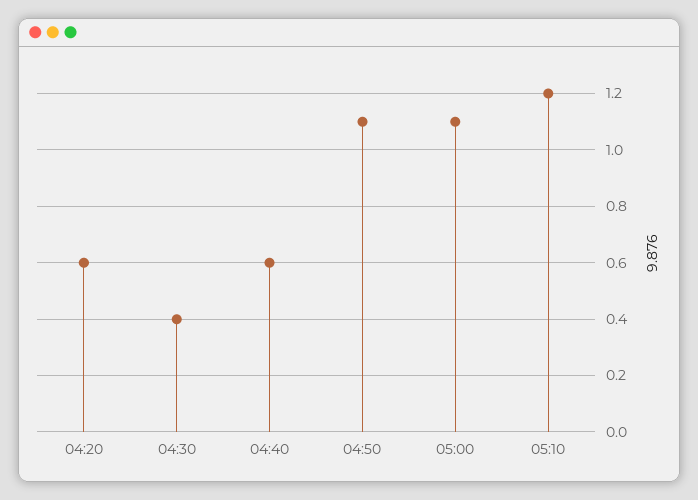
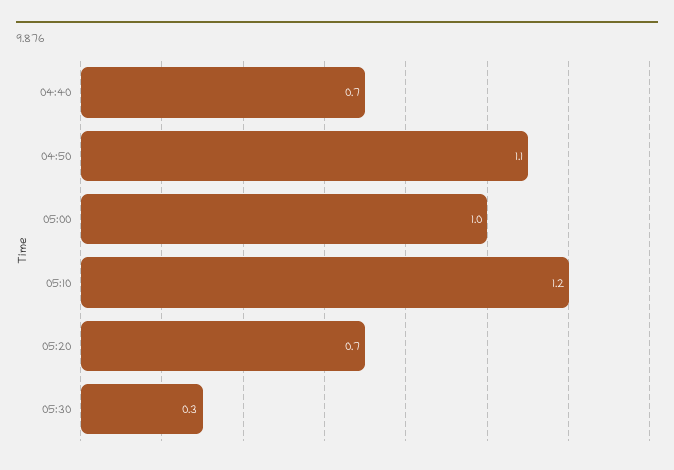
04:20: 0.6 -> none
04:30: 0.4 -> none
04:40: 0.6 -> 0.7
05:00: 1.1 -> 1
05:20: none -> 0.7
05:30: none -> 0.3

